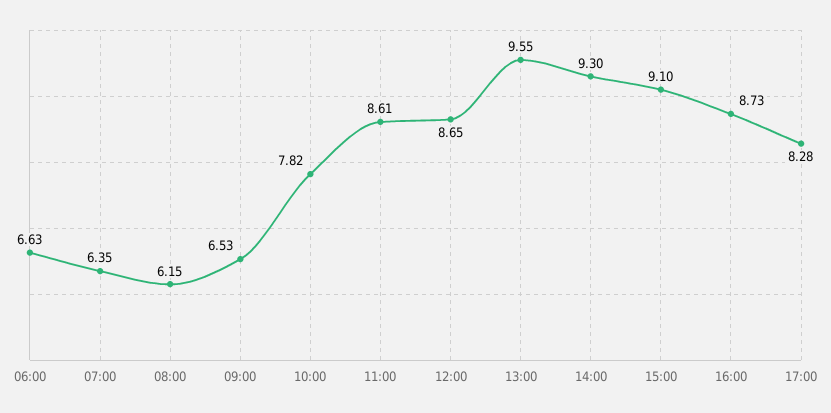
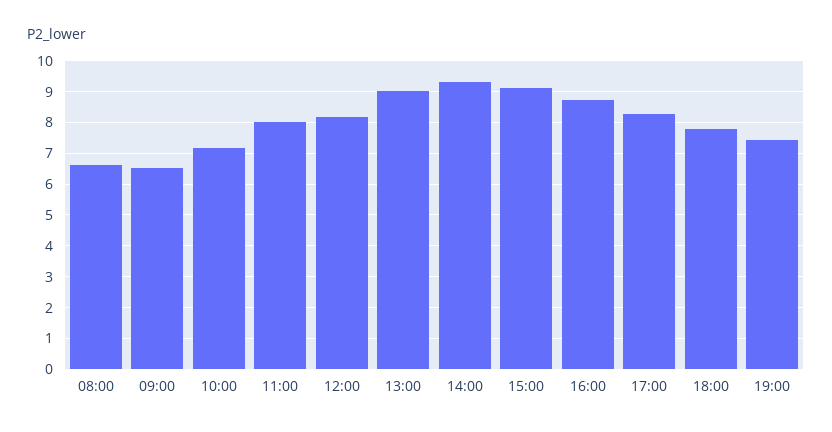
06:00: 6.63 -> none
07:00: 6.35 -> none
08:00: 6.15 -> 6.6
10:00: 7.82 -> 7.2
11:00: 8.61 -> 8
12:00: 8.65 -> 8.2
13:00: 9.55 -> 9
18:00: none -> 7.8
19:00: none -> 7.4

